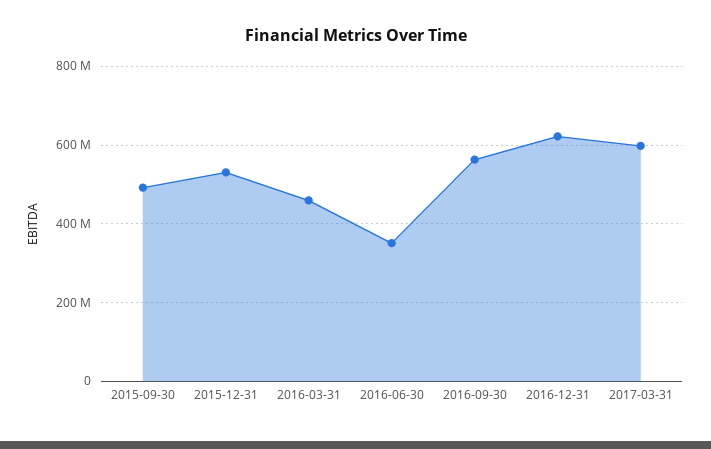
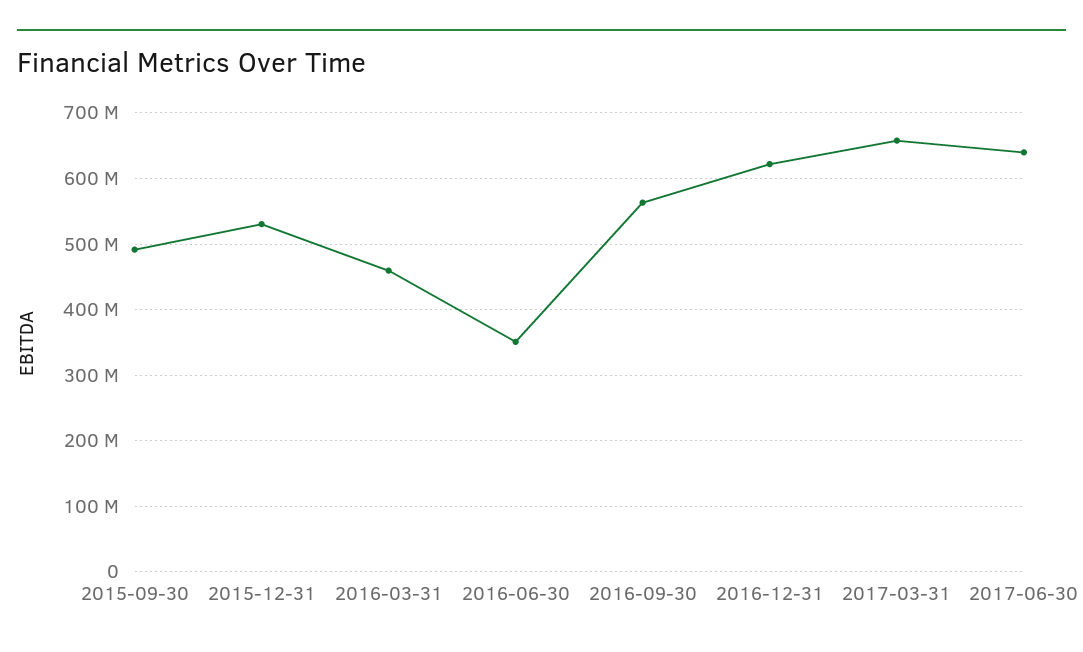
2017-03-31: 600000000 -> 660000000
2017-06-30: none -> 640000000

